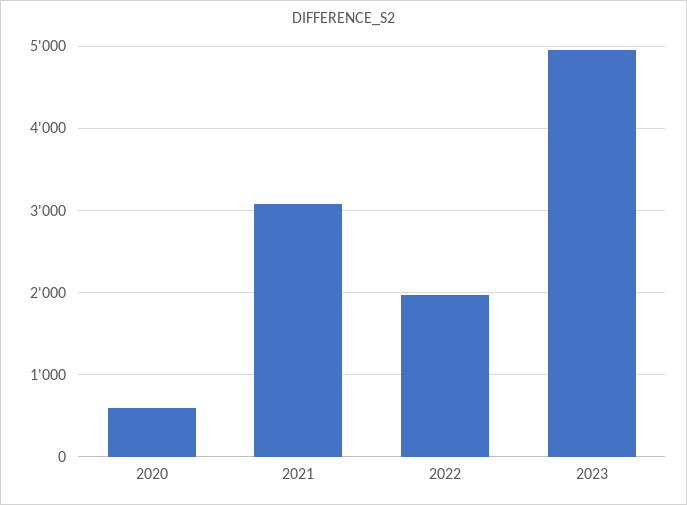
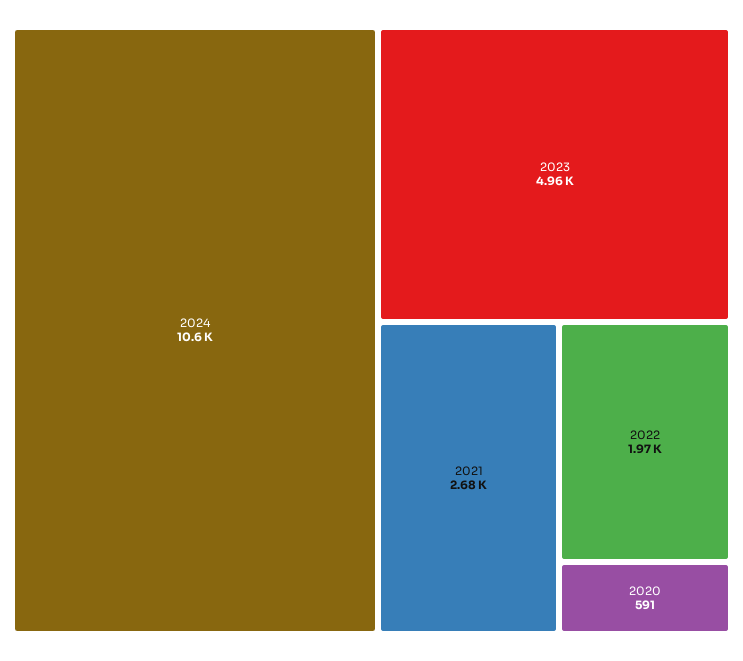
2021: 3100 -> 2680
2024: none -> 10600

